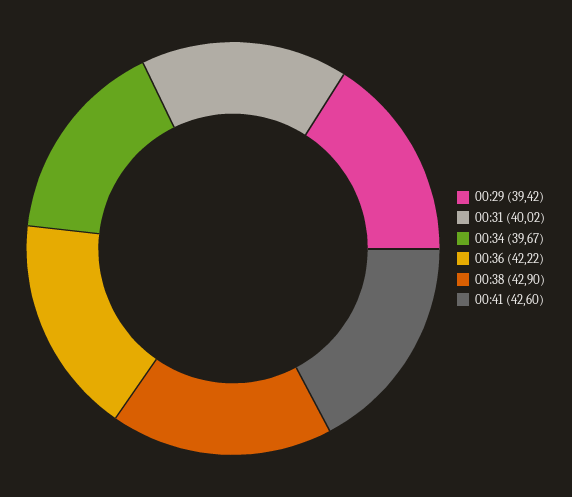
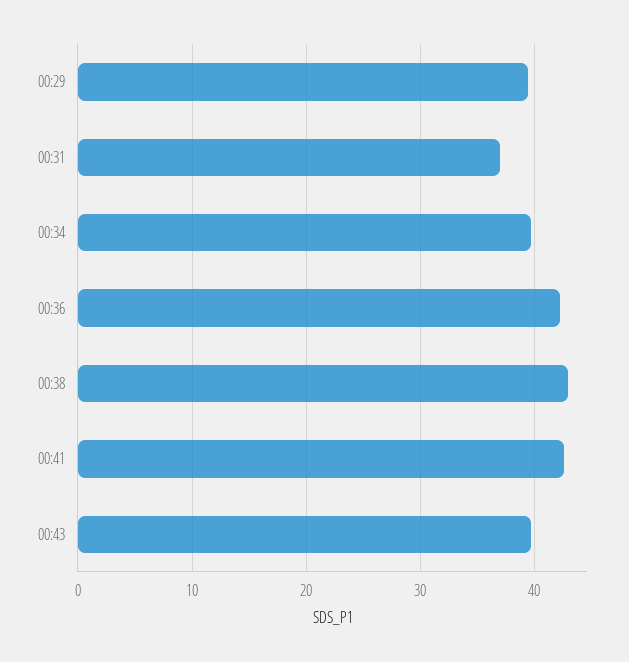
00:31: 40.02 -> 37
00:43: none -> 40

